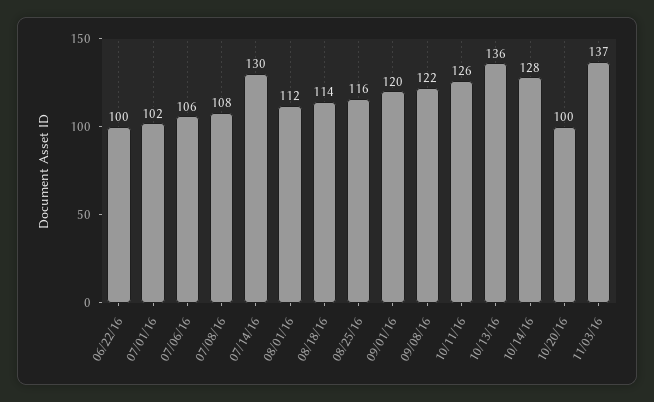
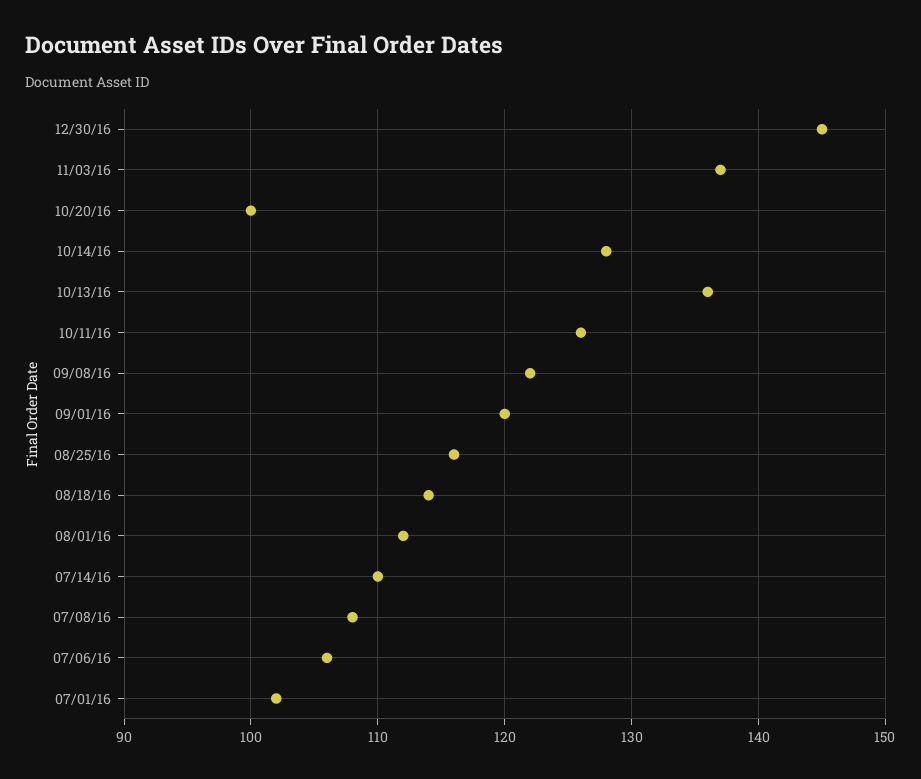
06/22/16: 100 -> none
07/14/16: 130 -> 110
12/30/16: none -> 145

